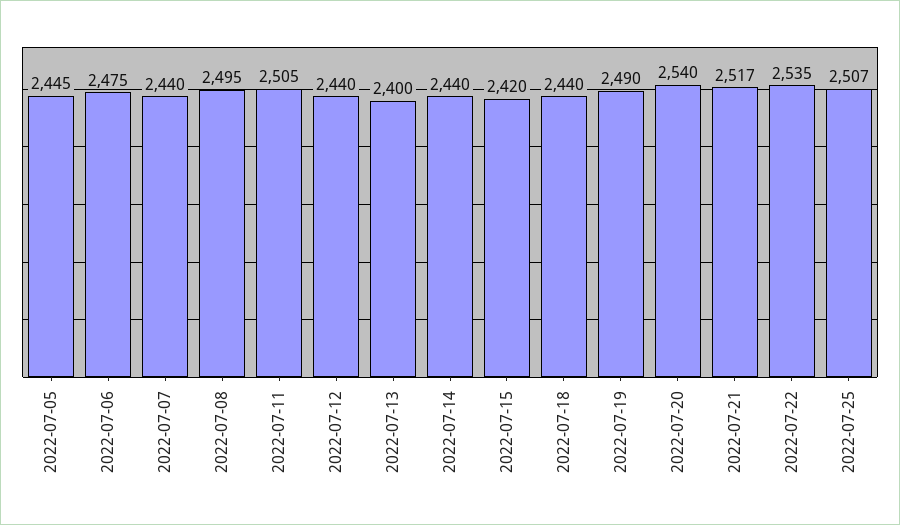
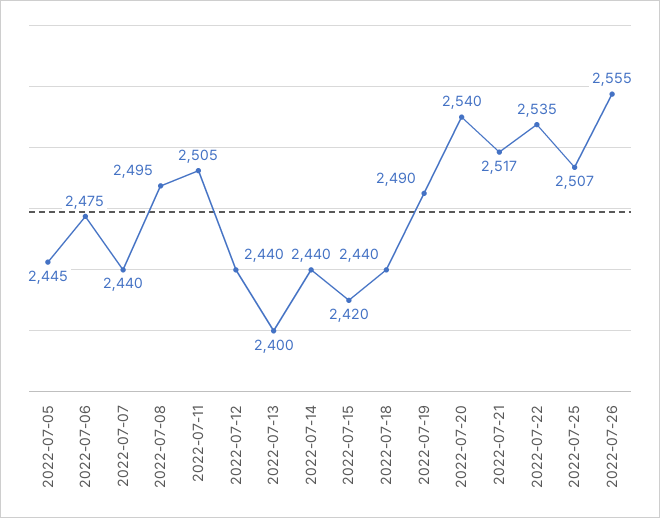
2022-07-26: none -> 2555

